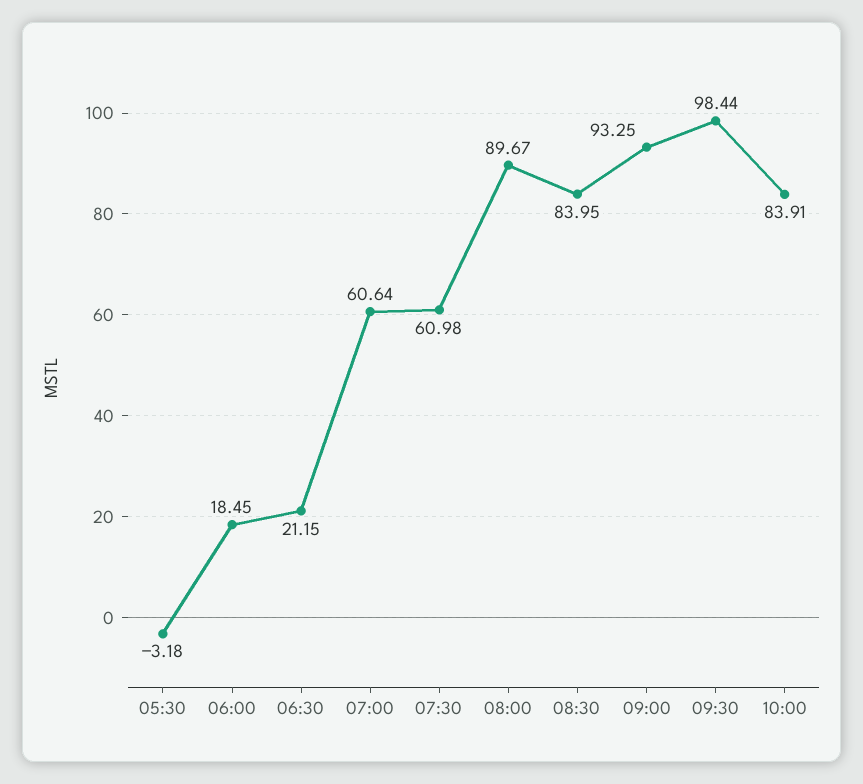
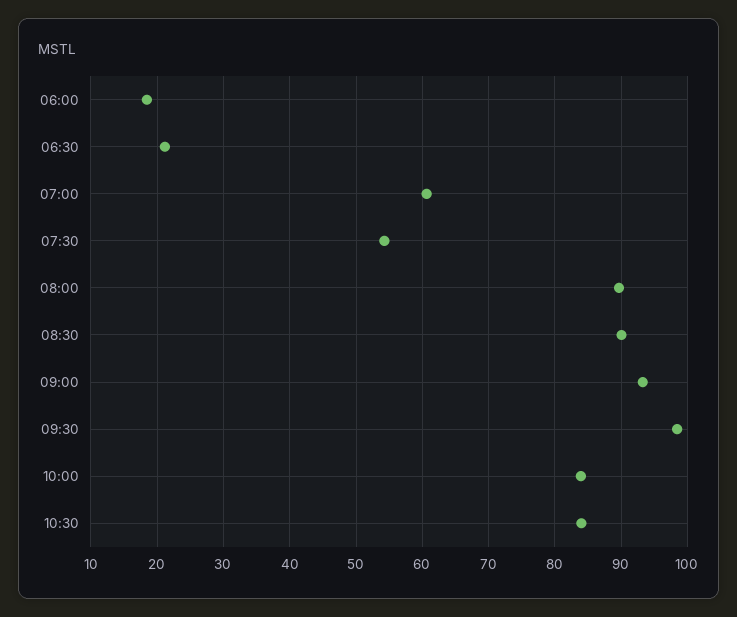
05:30: -3.18 -> none
07:30: 60.98 -> 54
08:30: 83.95 -> 90
10:30: none -> 84

